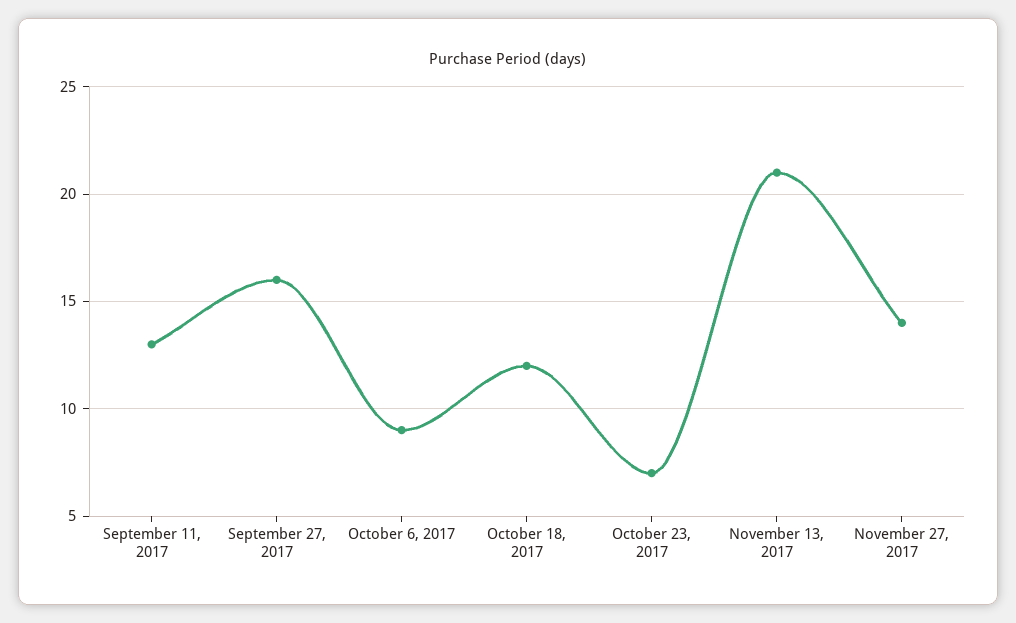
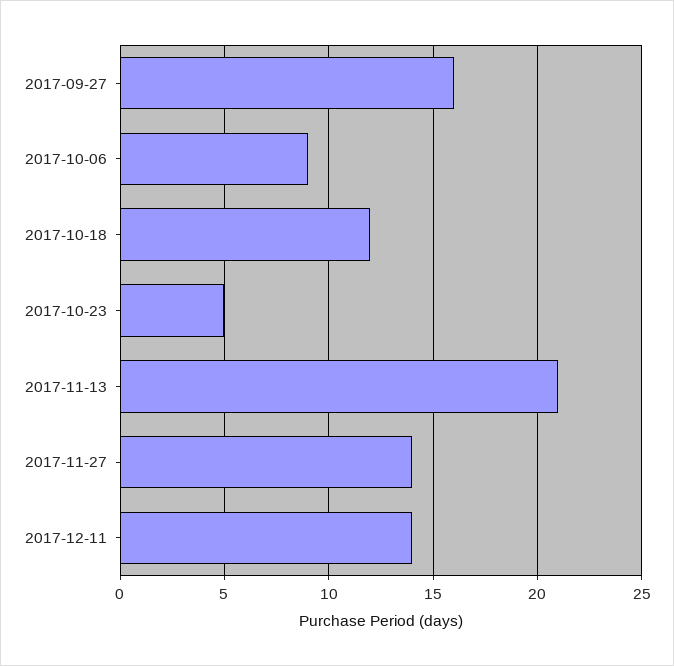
September 11, 2017: 13 -> none
October 23, 2017: 7 -> 5
2017-12-11: none -> 14

